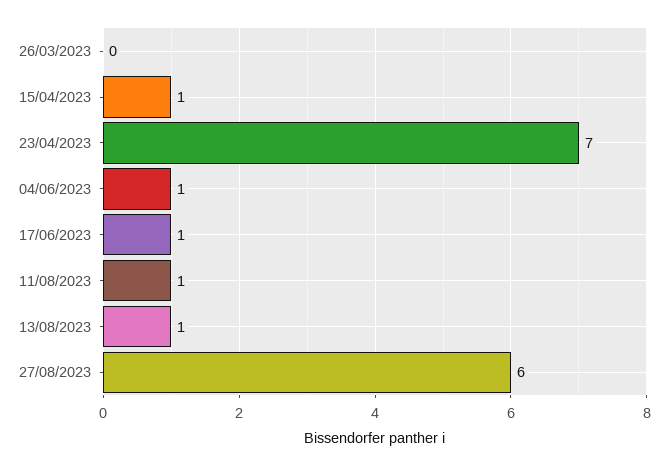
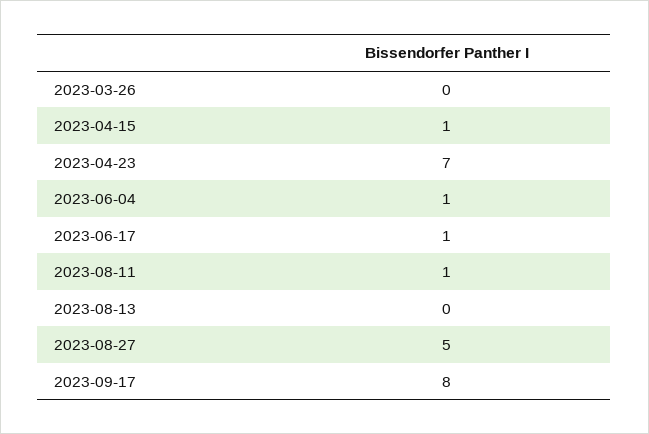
13/08/2023: 1 -> 0
27/08/2023: 6 -> 5
2023-09-17: none -> 8

